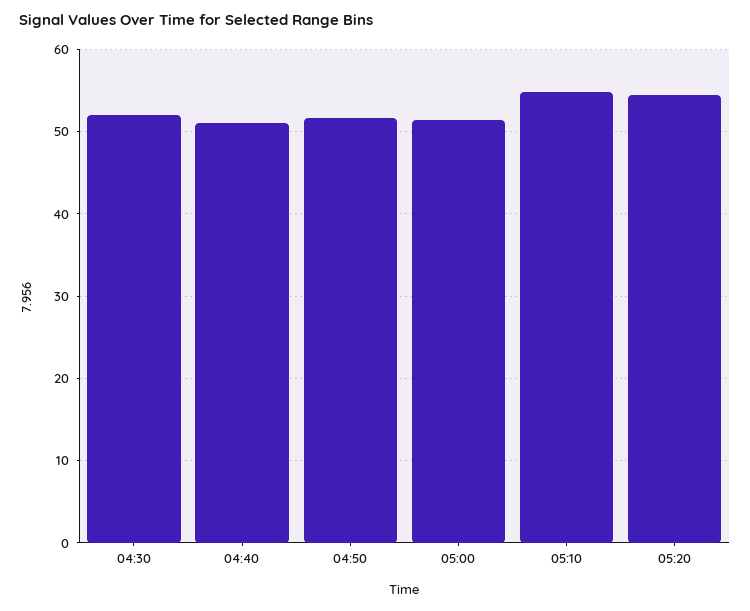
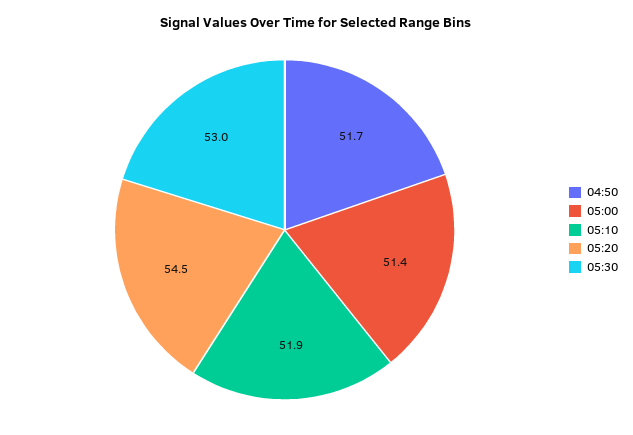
04:30: 52 -> none
04:40: 51 -> none
05:10: 55 -> 51.9
05:30: none -> 53

